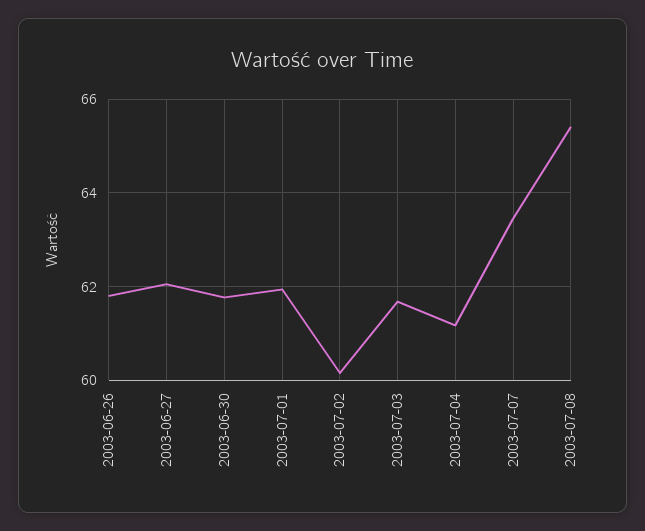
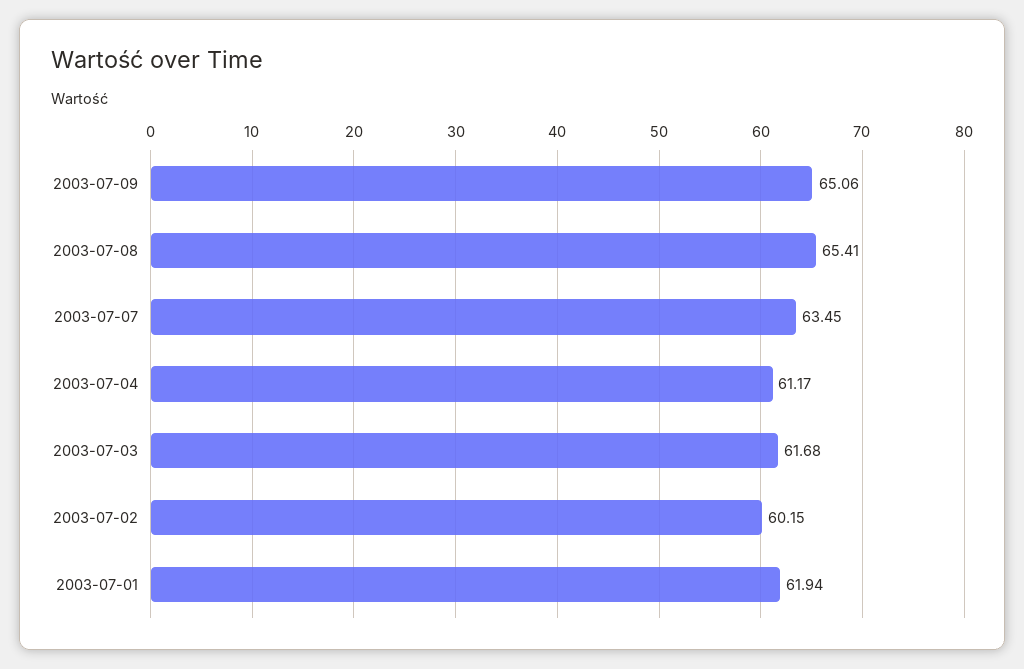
2003-06-26: 61.8 -> none
2003-06-27: 62 -> none
2003-06-30: 61.8 -> none
2003-07-09: none -> 65.06

